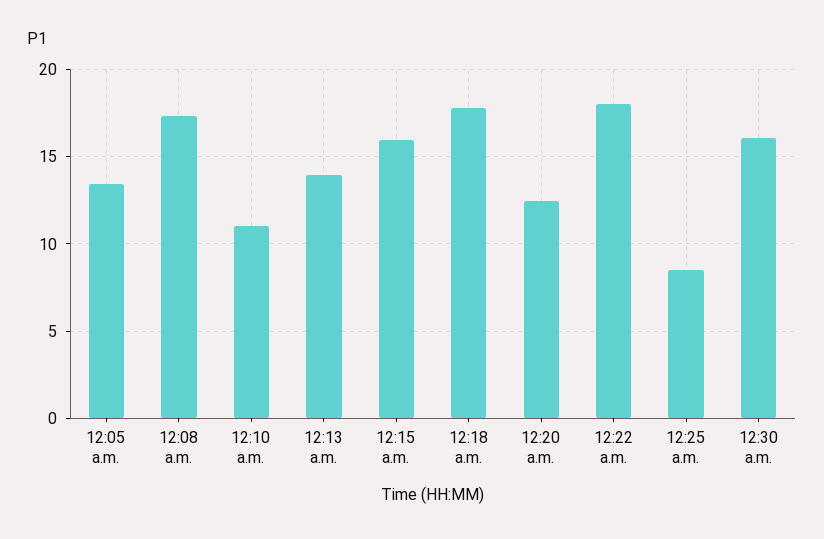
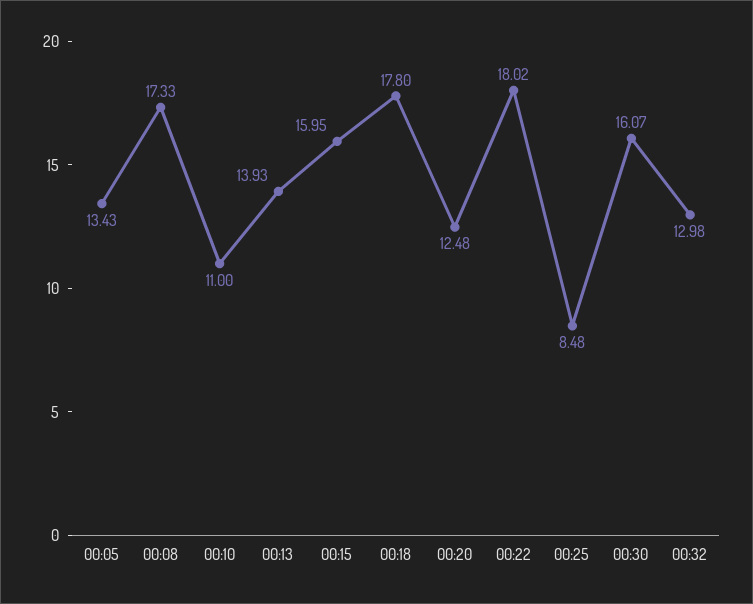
00:32: none -> 12.98

